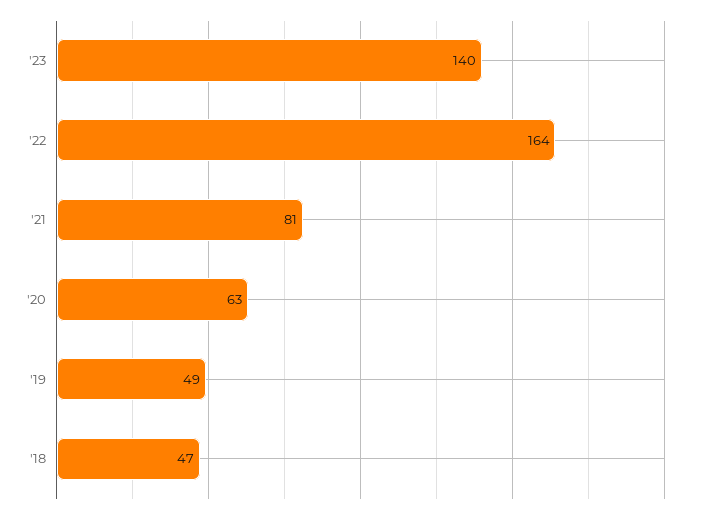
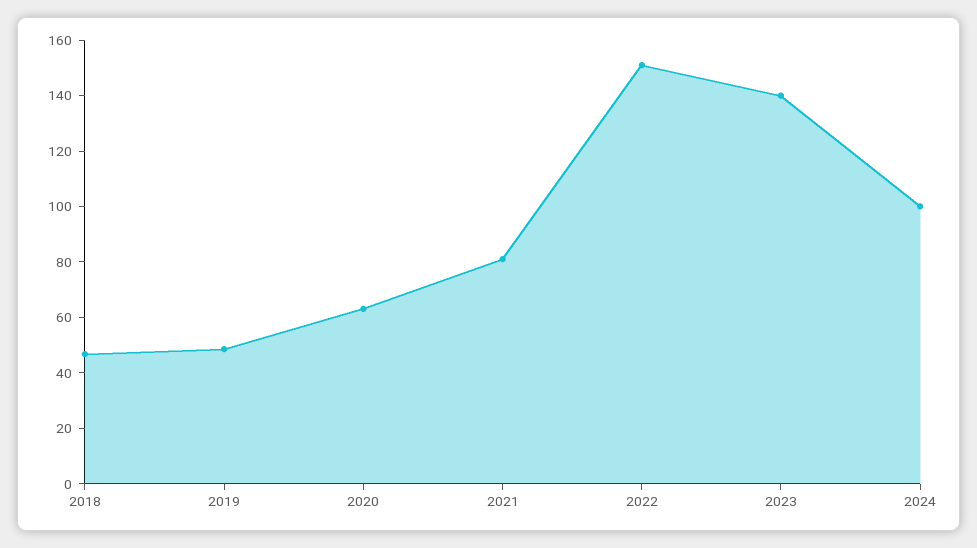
'22: 164 -> 150
2024: none -> 100

